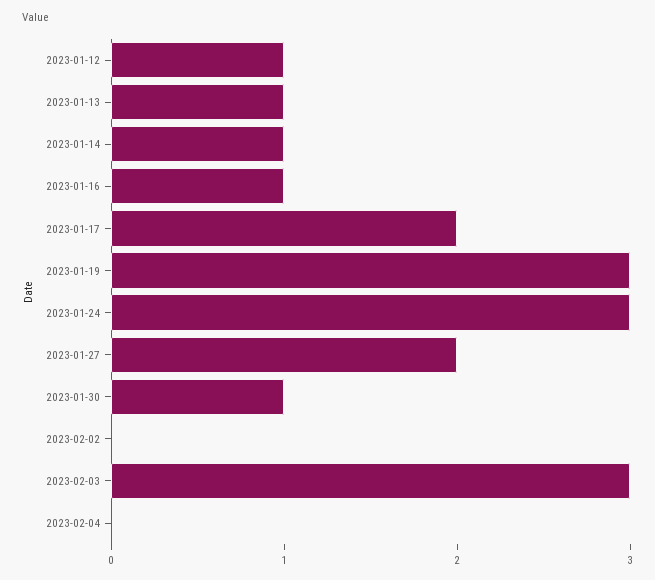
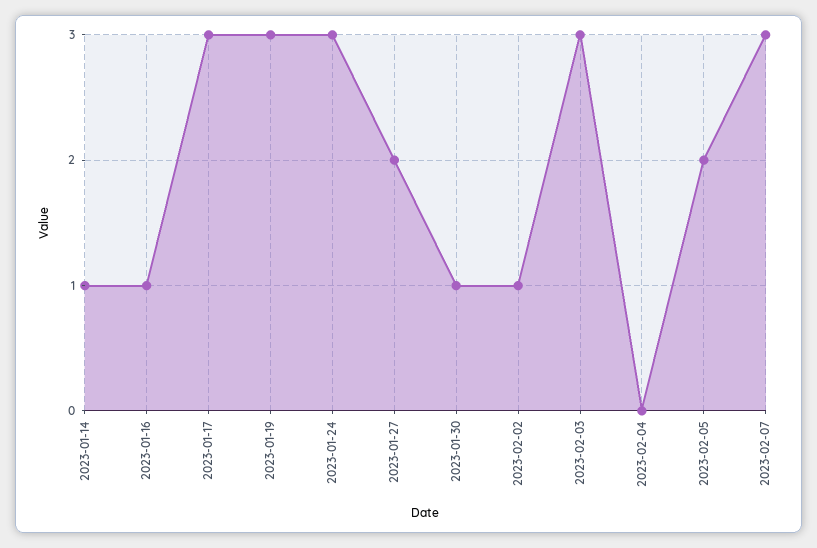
2023-01-12: 1 -> none
2023-01-13: 1 -> none
2023-01-17: 2 -> 3
2023-02-02: 0 -> 1
2023-02-05: none -> 2
2023-02-07: none -> 3

